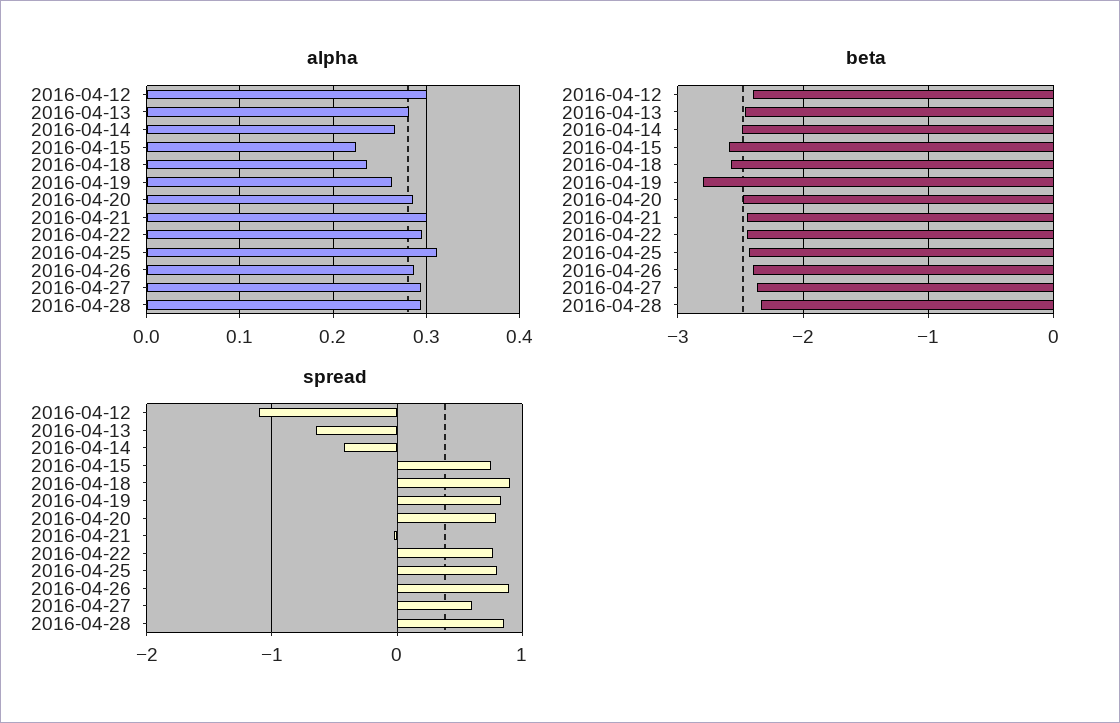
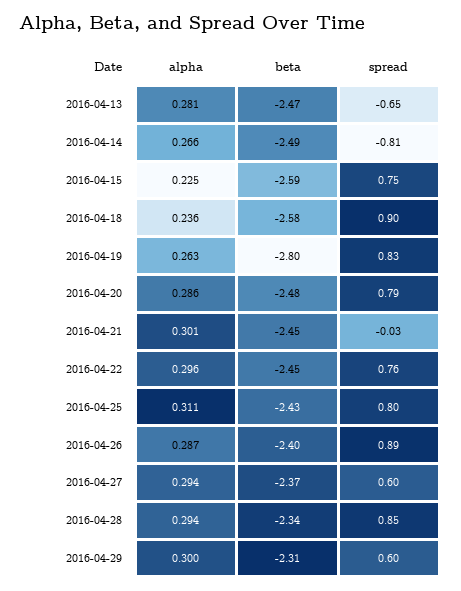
alpha, 2016-04-12: 0.3 -> none
beta, 2016-04-12: -2.4 -> none
spread, 2016-04-12: -1.1 -> none
spread, 2016-04-14: -0.4 -> -0.81
alpha, 2016-04-29: none -> 0.3
beta, 2016-04-29: none -> -2.31
spread, 2016-04-29: none -> 0.6

